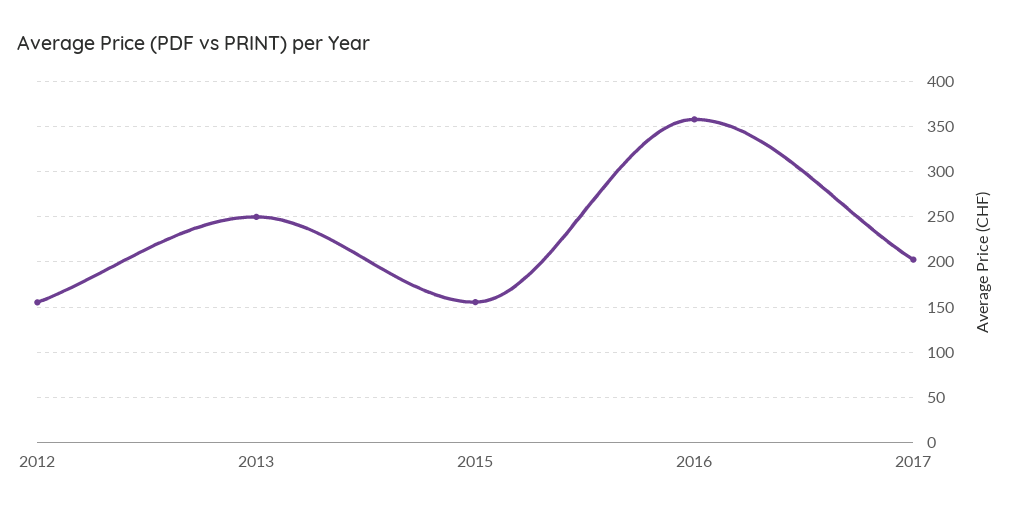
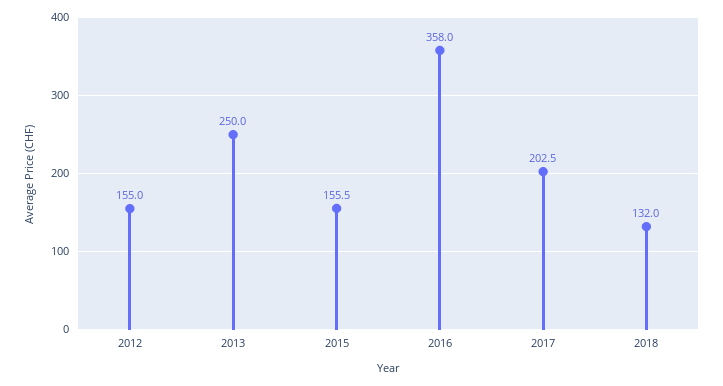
2018: none -> 132

